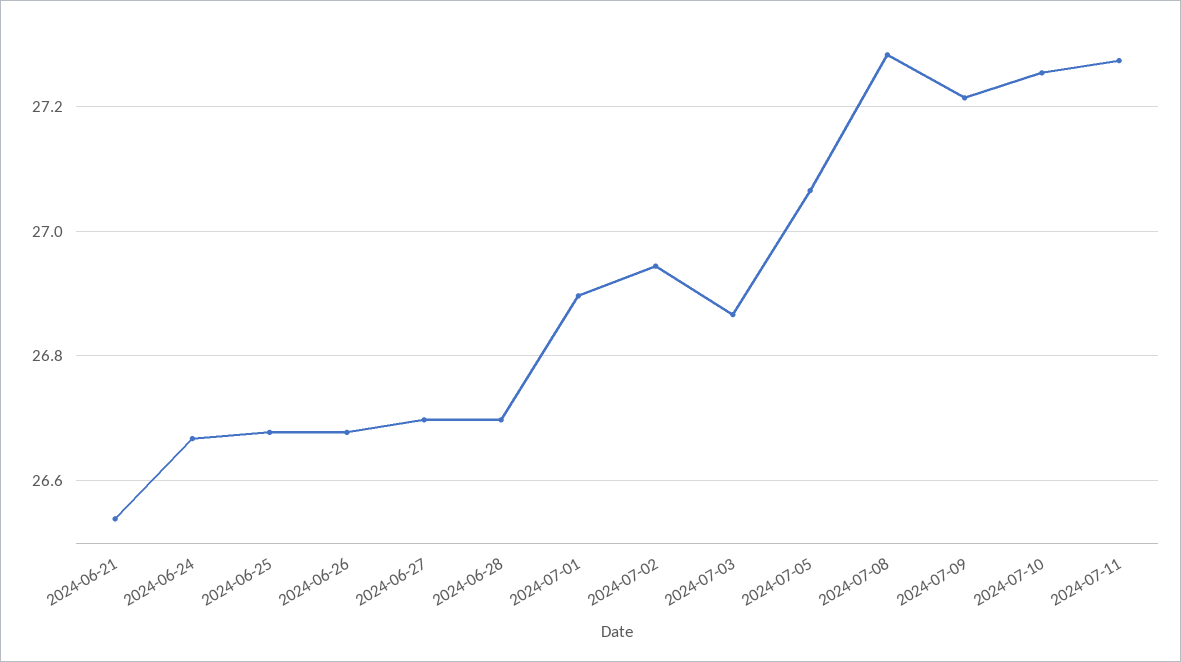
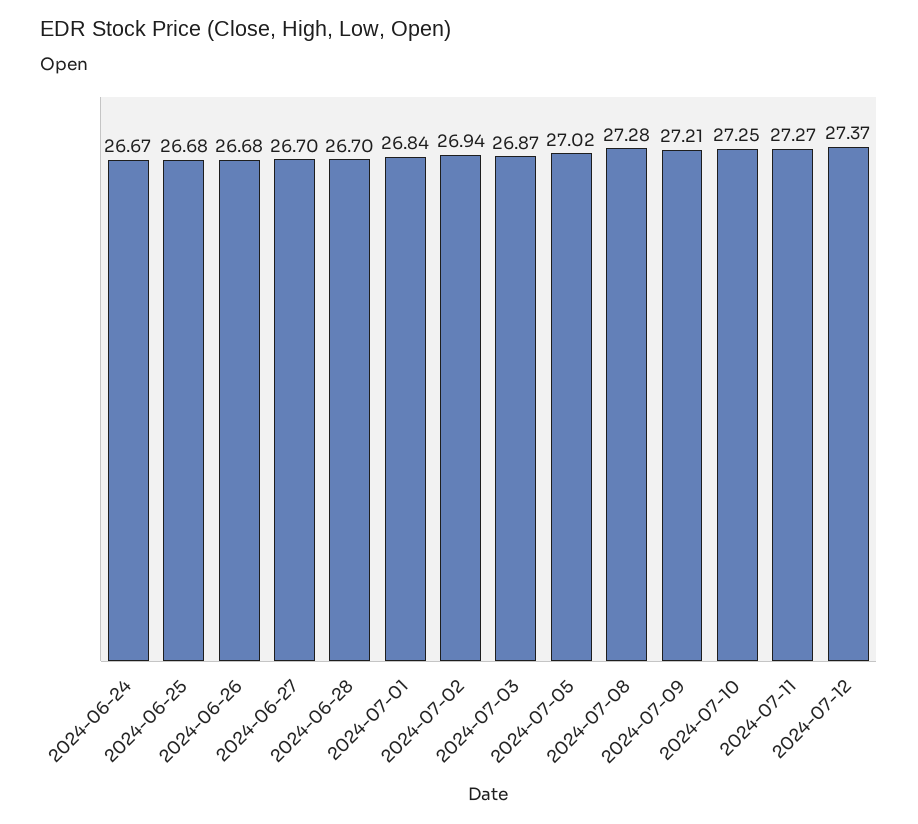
2024-06-21: 26.54 -> none
2024-07-01: 26.9 -> 26.84
2024-07-05: 27.06 -> 27.02
2024-07-12: none -> 27.37

